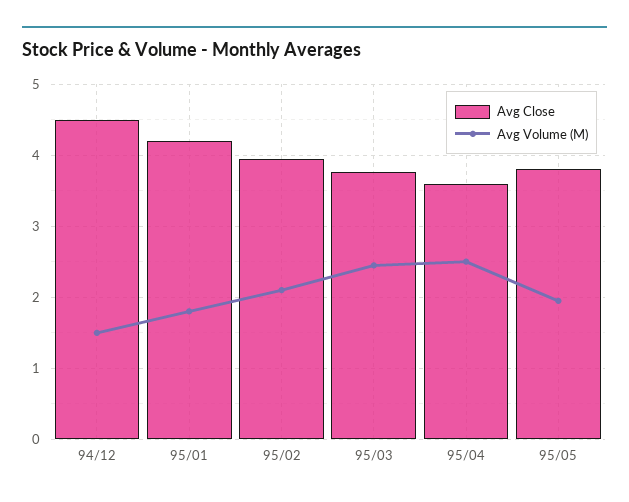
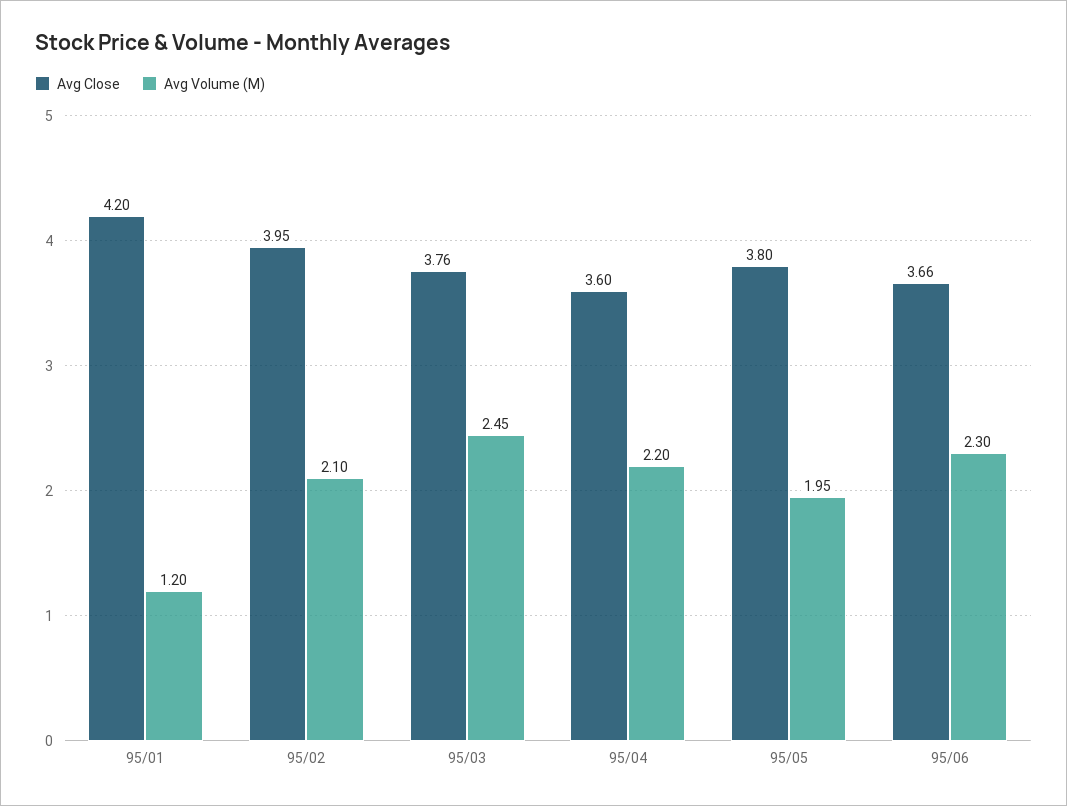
Avg Close, 94/12: 4.5 -> none
Avg Volume (M), 94/12: 1.5 -> none
Avg Volume (M), 95/01: 1.8 -> 1.2
Avg Volume (M), 95/04: 2.5 -> 2.2
Avg Close, 95/06: none -> 3.66
Avg Volume (M), 95/06: none -> 2.3

